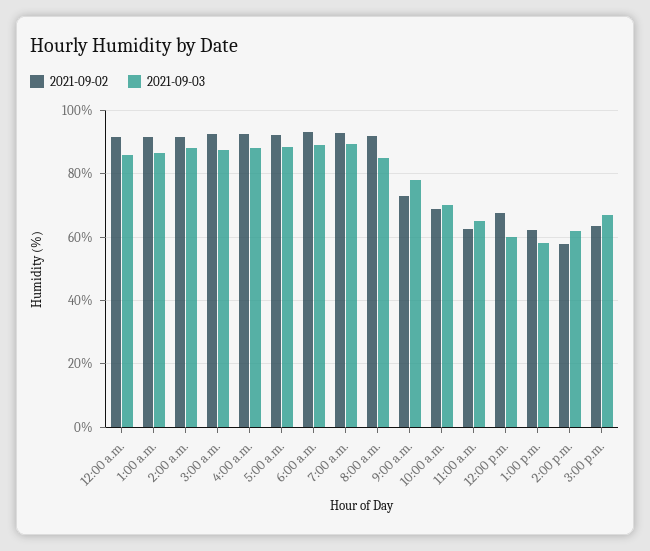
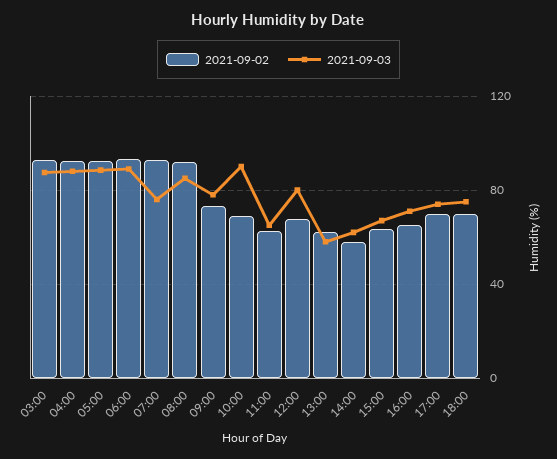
2021-09-02, 12:00 a.m.: 92 -> none
2021-09-03, 12:00 a.m.: 86 -> none
2021-09-02, 1:00 a.m.: 92 -> none
2021-09-03, 1:00 a.m.: 86 -> none
2021-09-02, 2:00 a.m.: 92 -> none
2021-09-03, 2:00 a.m.: 88 -> none
2021-09-03, 7:00 a.m.: 90 -> 75
2021-09-03, 10:00 a.m.: 70 -> 90
2021-09-03, 12:00 p.m.: 60 -> 80
2021-09-02, 16:00: none -> 65
2021-09-03, 16:00: none -> 70
2021-09-02, 17:00: none -> 70
2021-09-03, 17:00: none -> 75
2021-09-02, 18:00: none -> 70
2021-09-03, 18:00: none -> 75

